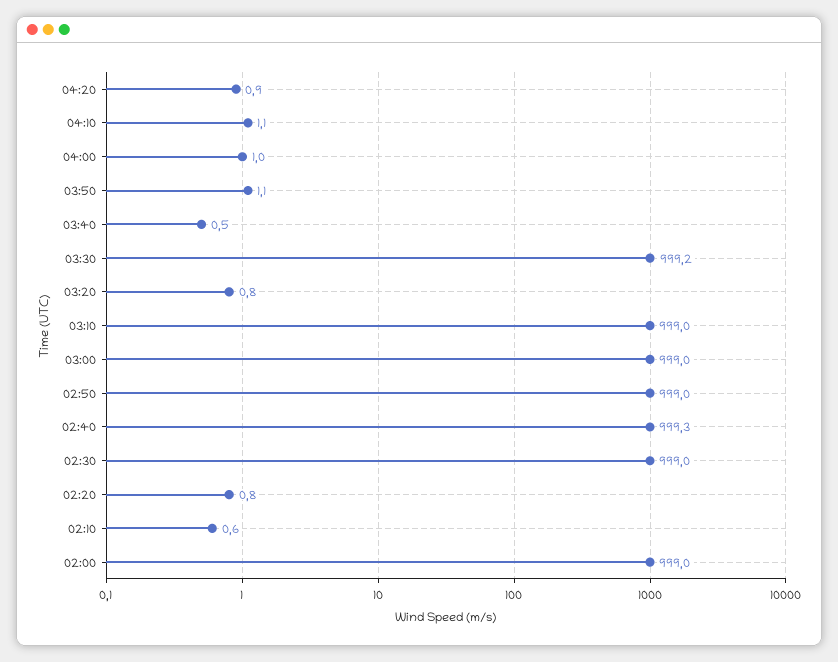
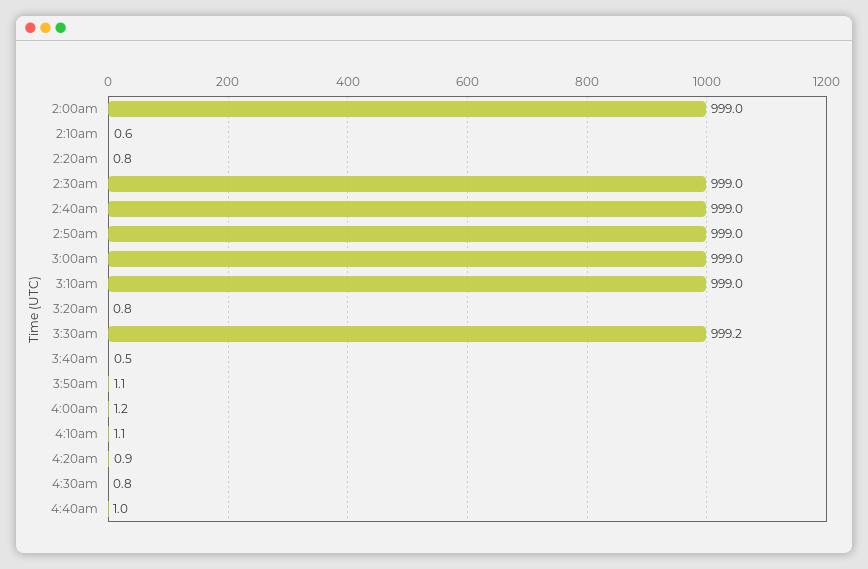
04:00: 1 -> 1.2
02:40: 999.3 -> 999
4:30am: none -> 0.8
4:40am: none -> 1

